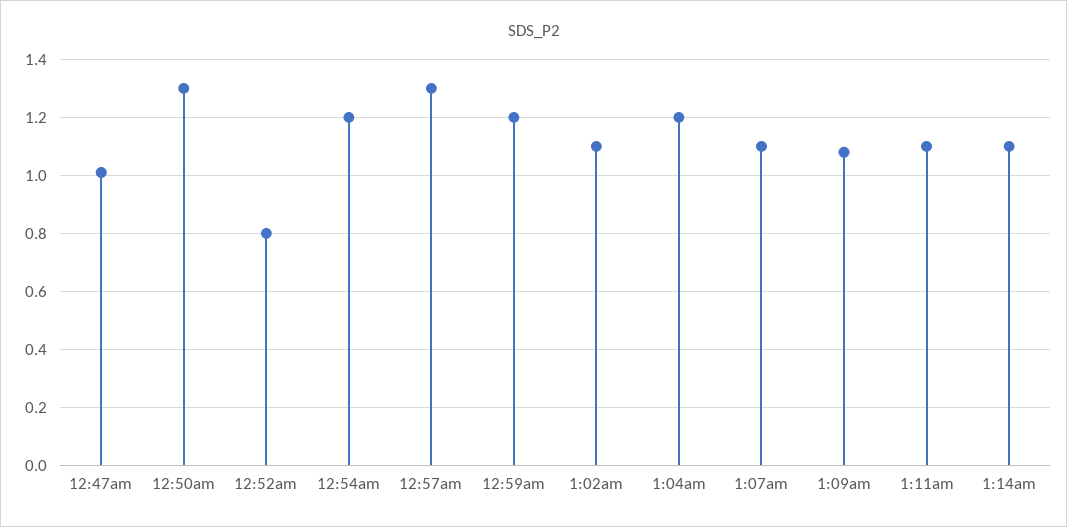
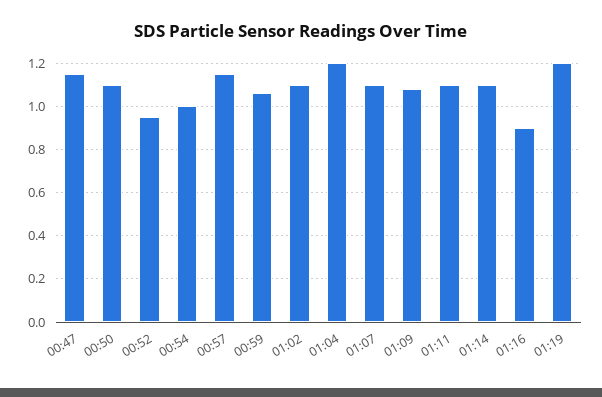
12:47am: 1 -> 1.15
12:50am: 1.3 -> 1.1
12:52am: 0.8 -> 0.95
12:54am: 1.2 -> 1
12:57am: 1.3 -> 1.15
12:59am: 1.2 -> 1.05
01:16: none -> 0.9
01:19: none -> 1.2

